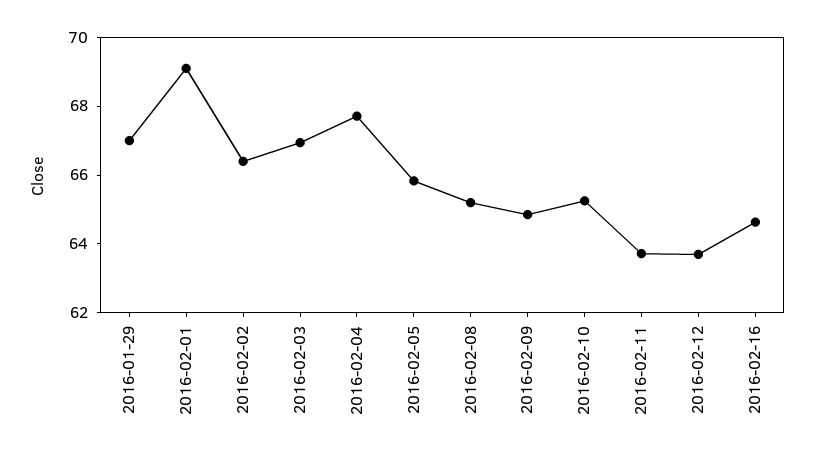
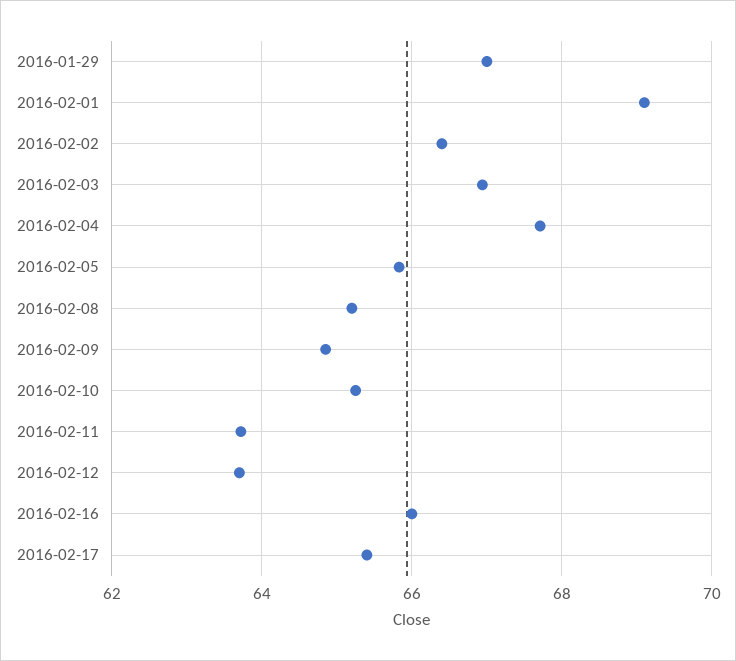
2016-02-16: 64.5 -> 66
2016-02-17: none -> 65.4

